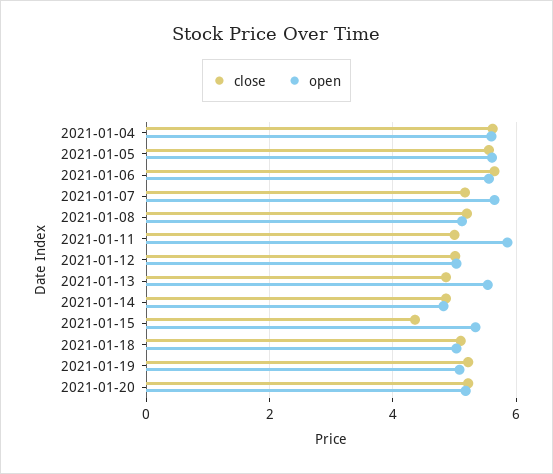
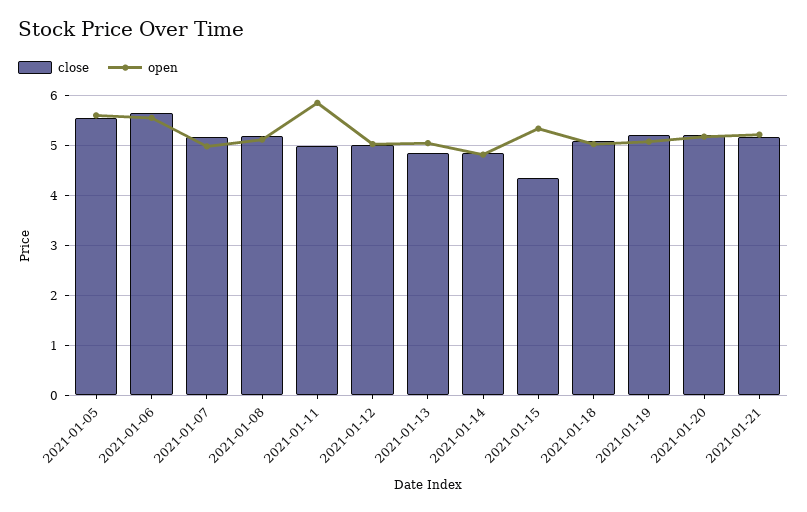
close, 2021-01-04: 5.6 -> none
open, 2021-01-04: 5.6 -> none
open, 2021-01-07: 5.6 -> 5
open, 2021-01-13: 5.6 -> 5
close, 2021-01-21: none -> 5.2
open, 2021-01-21: none -> 5.2

